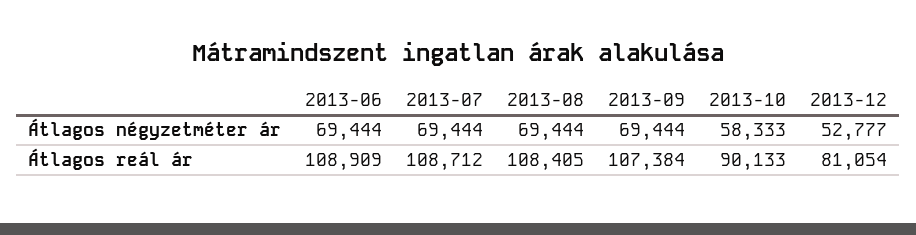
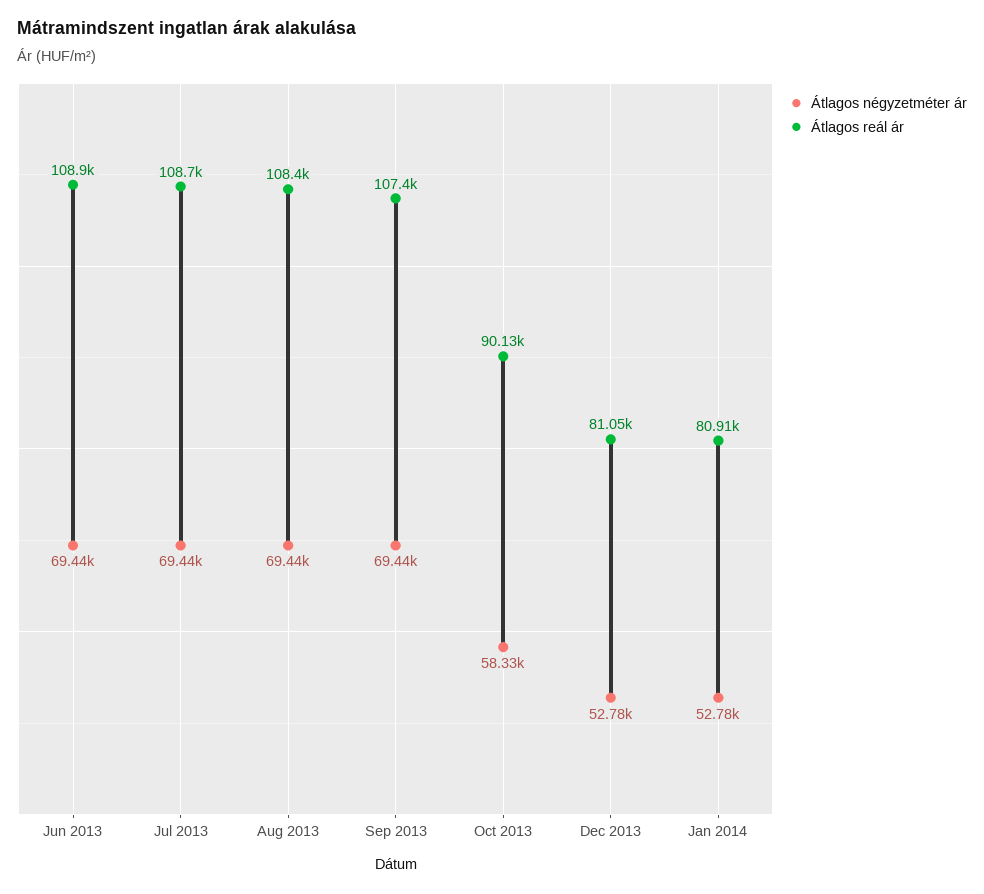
Átlagos négyzetméter ár, Jan 2014: none -> 52780
Átlagos reál ár, Jan 2014: none -> 80910

